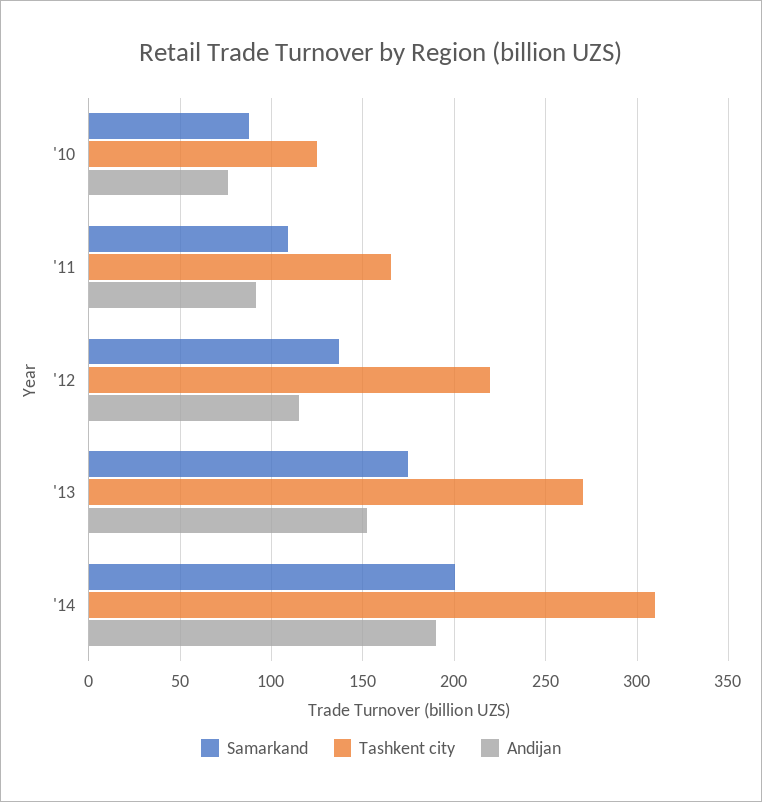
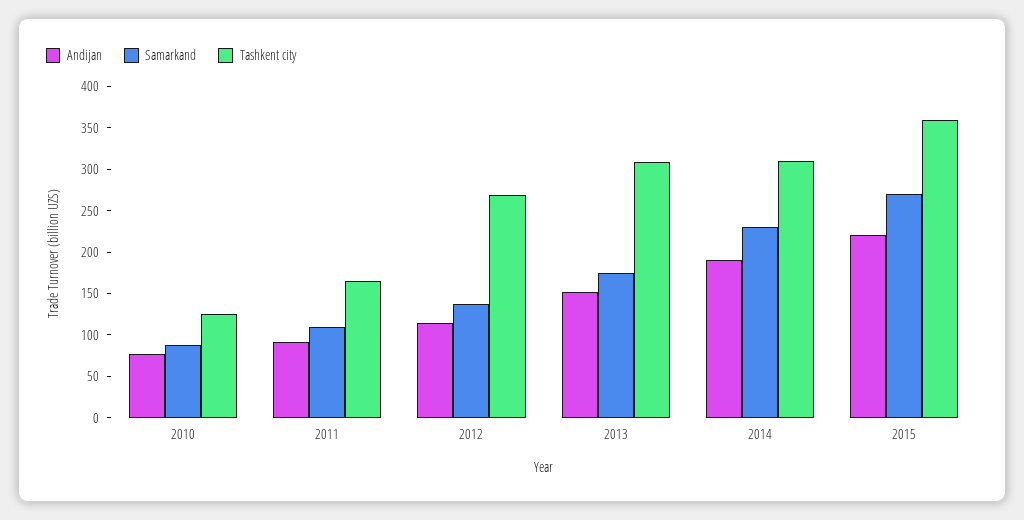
Tashkent city, '12: 220 -> 270
Tashkent city, '13: 270 -> 310
Samarkand, '14: 200 -> 230
Andijan, 2015: none -> 220
Samarkand, 2015: none -> 270
Tashkent city, 2015: none -> 360

